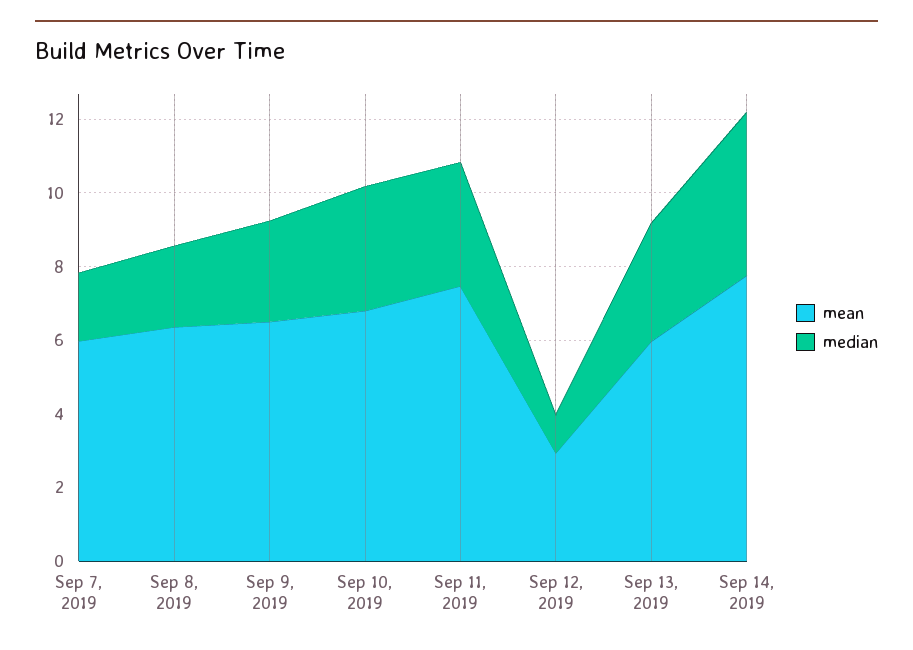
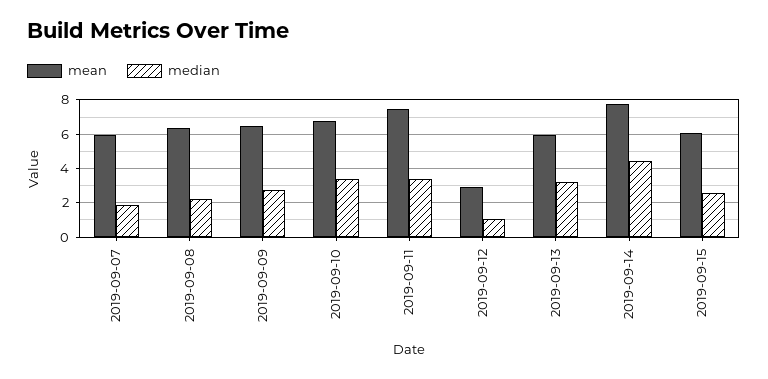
mean, 2019-09-15: none -> 6
median, 2019-09-15: none -> 2.5

